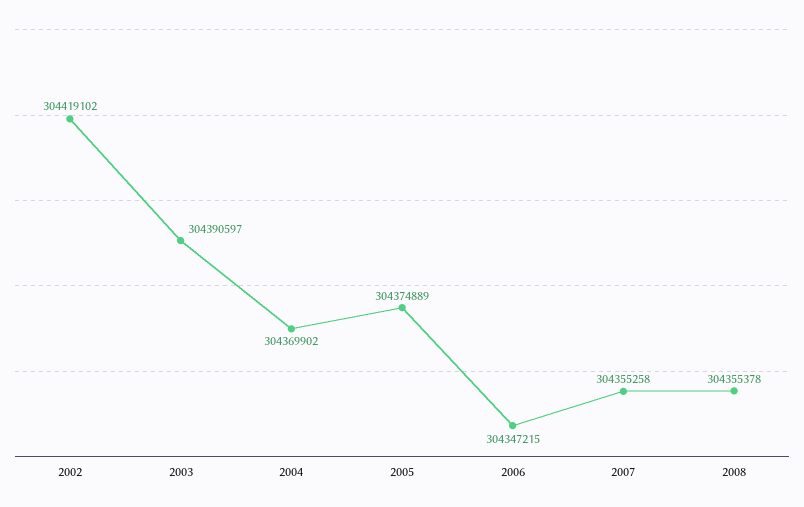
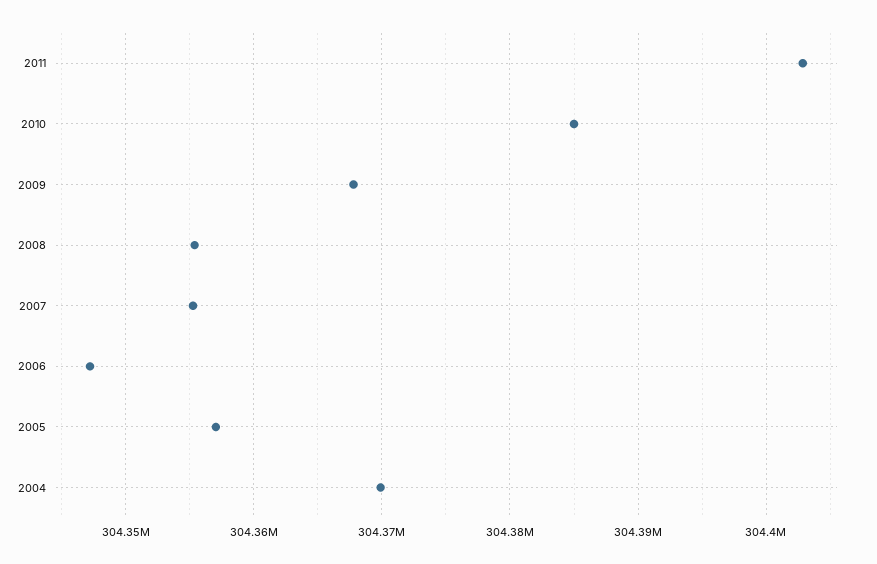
2002: 304419102 -> none
2003: 304390597 -> none
2005: 304374889 -> 304357000
2011: none -> 304403000
2010: none -> 304385000
2009: none -> 304368000

